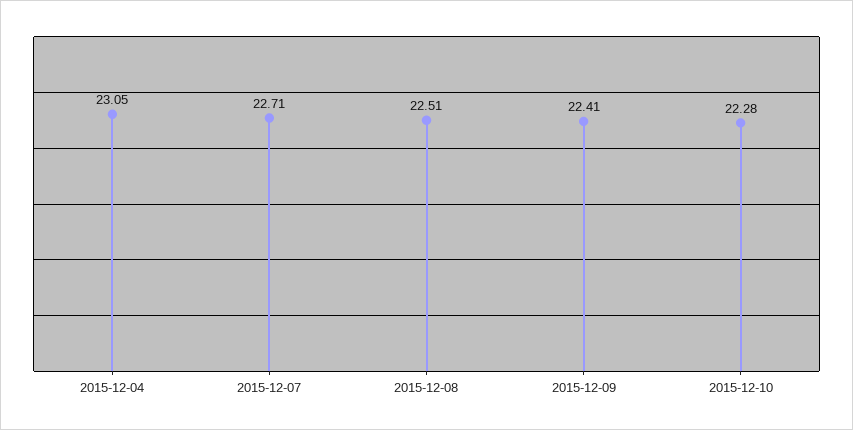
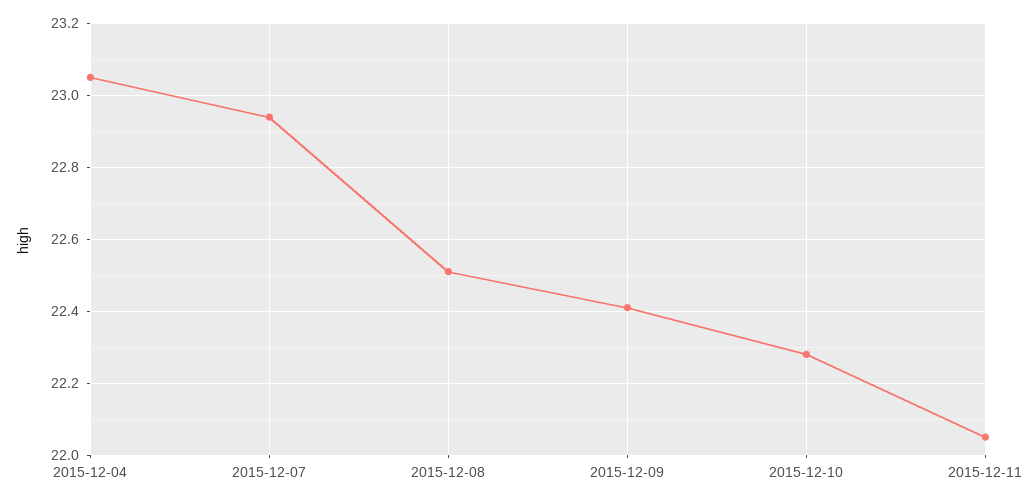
2015-12-07: 22.71 -> 22.95
2015-12-11: none -> 22.05

